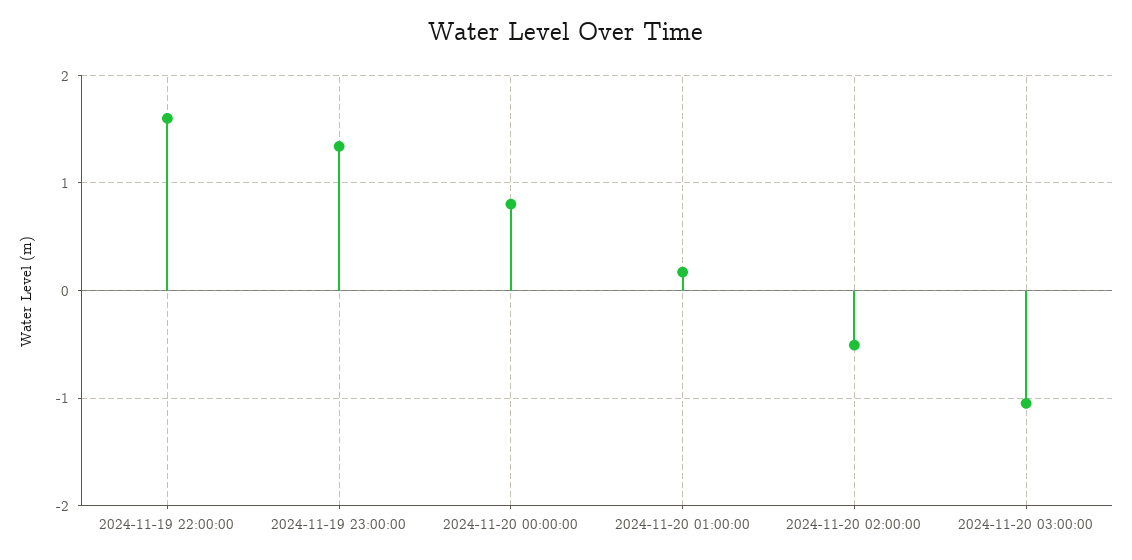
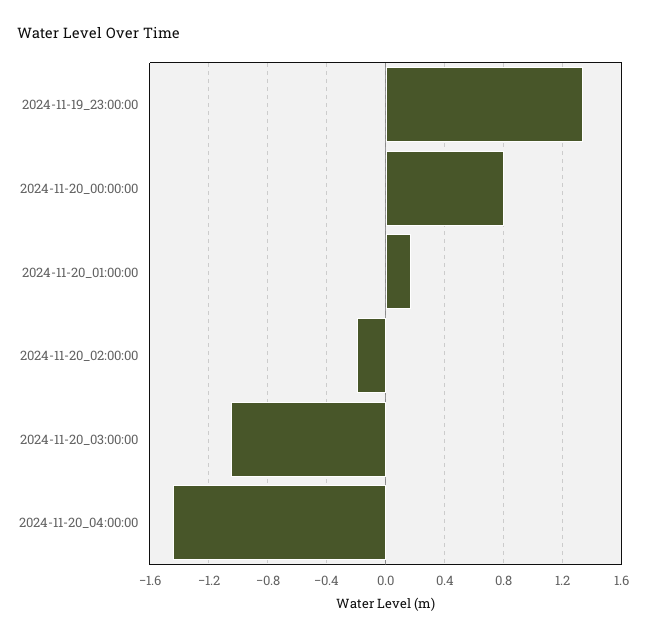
2024-11-19 22:00:00: 1.6 -> none
2024-11-20 02:00:00: -0.5 -> -0.2
2024-11-20_04:00:00: none -> -1.45

